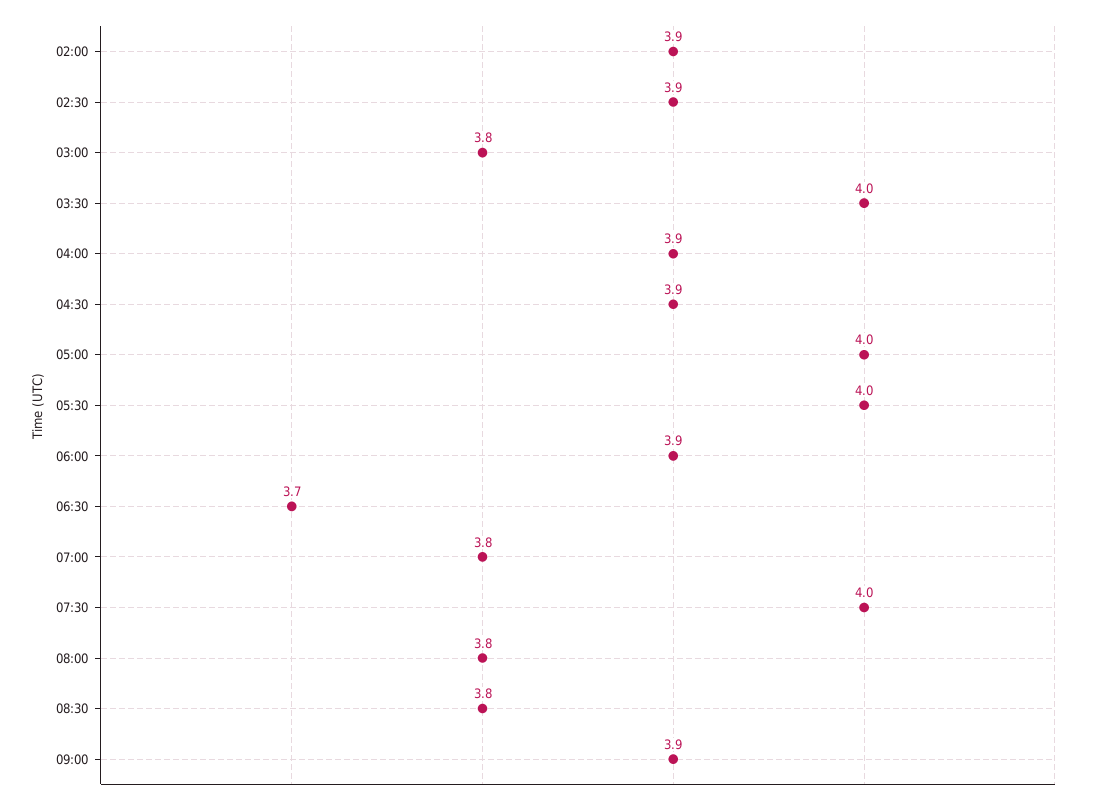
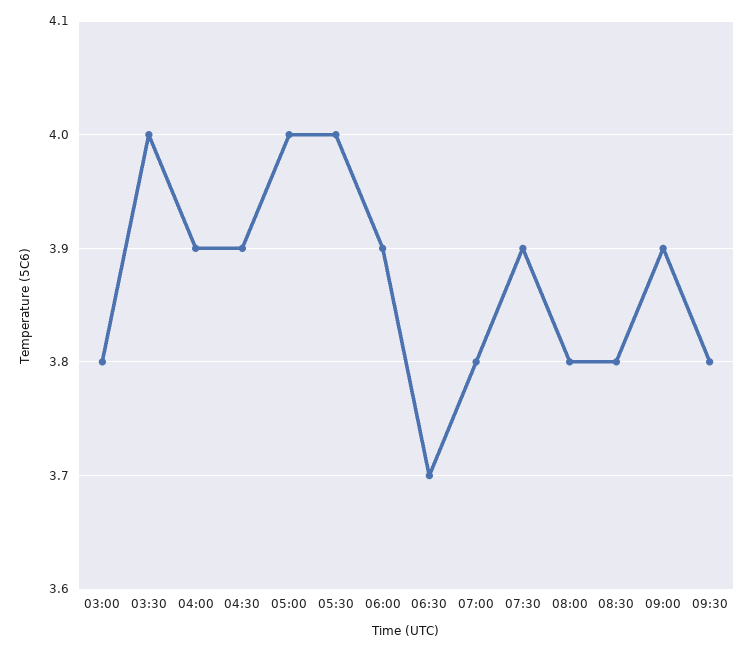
02:00: 3.9 -> none
02:30: 3.9 -> none
07:30: 4 -> 3.9
09:30: none -> 3.8

